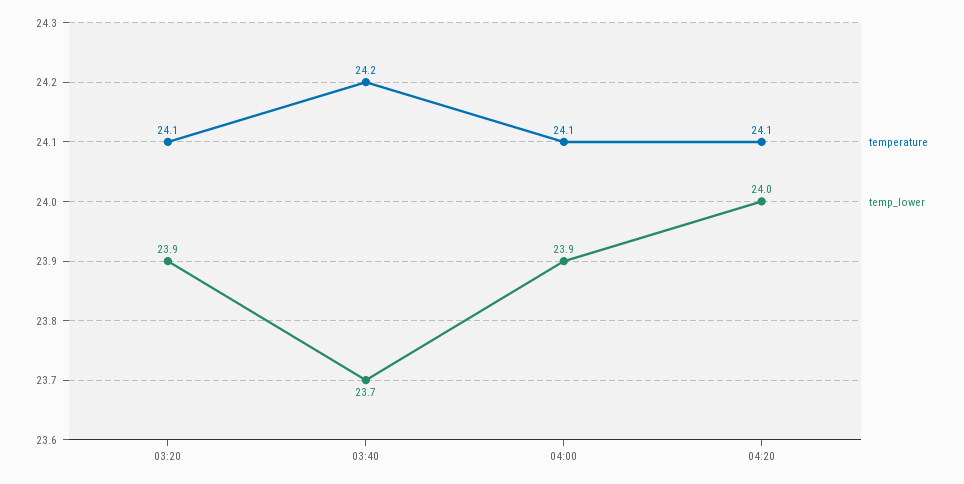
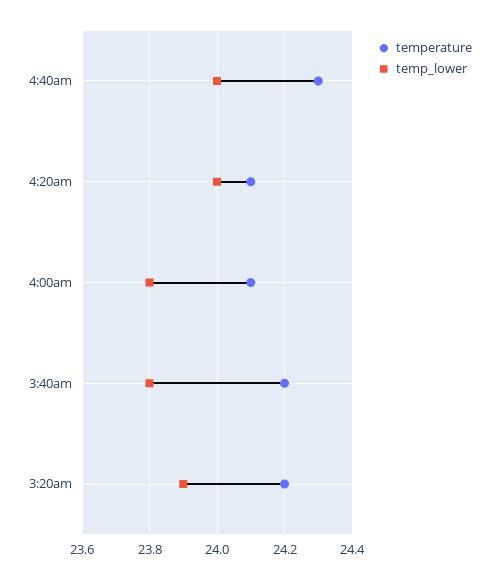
temperature, 03:20: 24.1 -> 24.2
temp_lower, 03:40: 23.7 -> 23.8
temp_lower, 04:00: 23.9 -> 23.8
temperature, 4:40am: none -> 24.3
temp_lower, 4:40am: none -> 24

